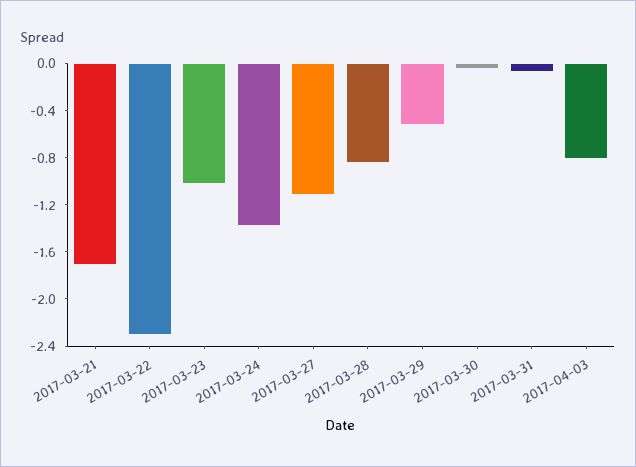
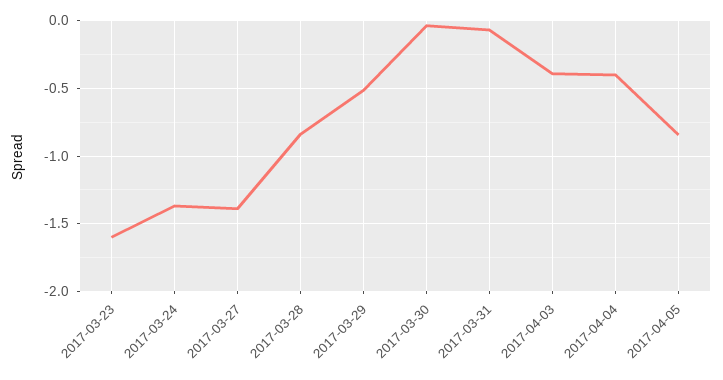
2017-03-21: -1.7 -> none
2017-03-22: -2.3 -> none
2017-03-23: -1 -> -1.6
2017-03-27: -1.1 -> -1.4
2017-04-03: -0.8 -> -0.4
2017-04-04: none -> -0.4
2017-04-05: none -> -0.85

